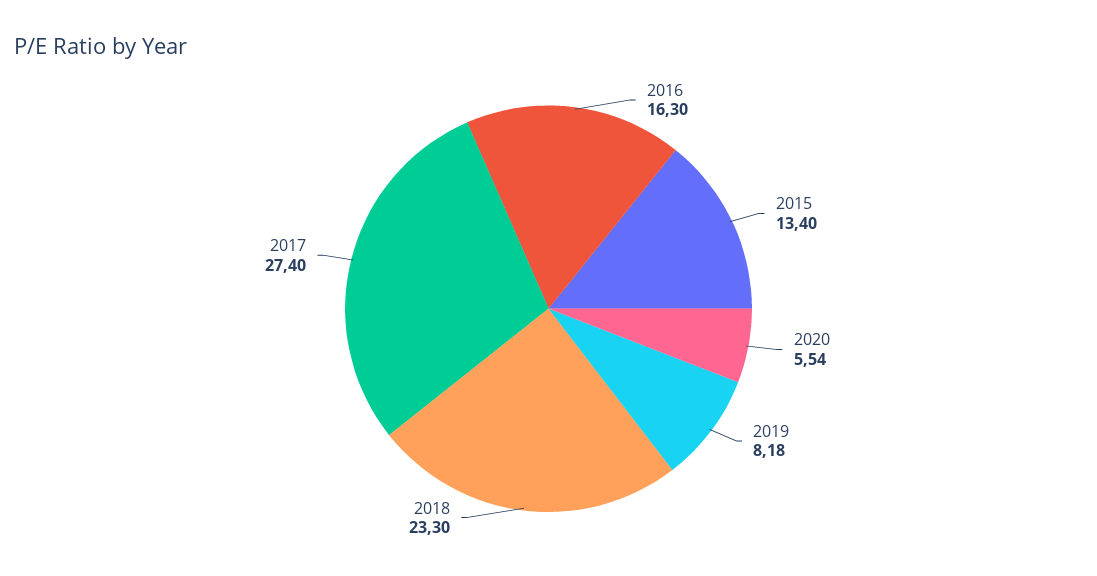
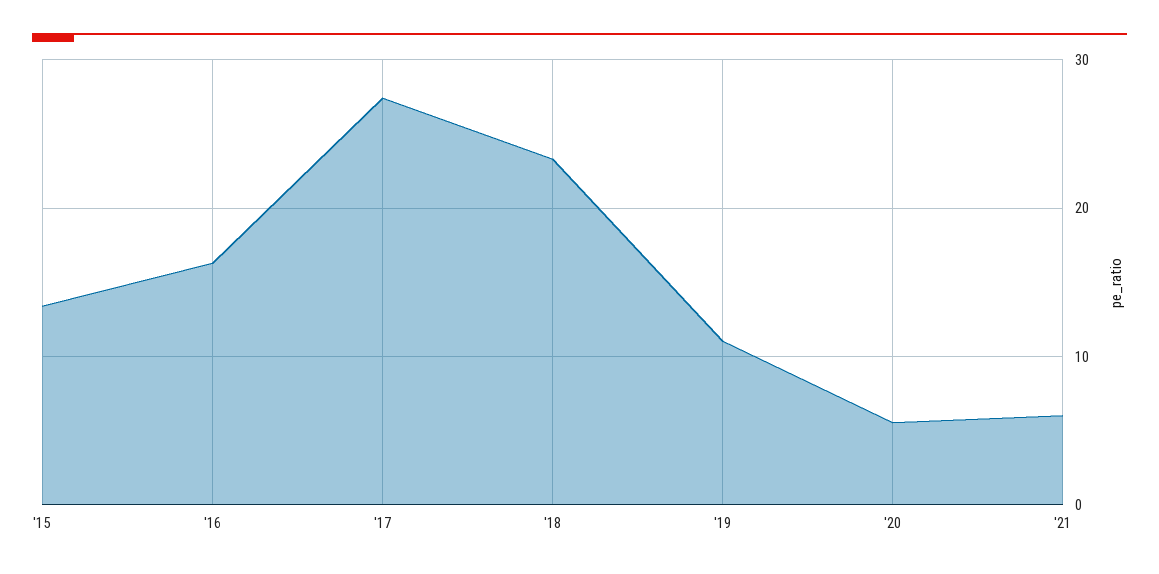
2019: 8.18 -> 11
'21: none -> 6

